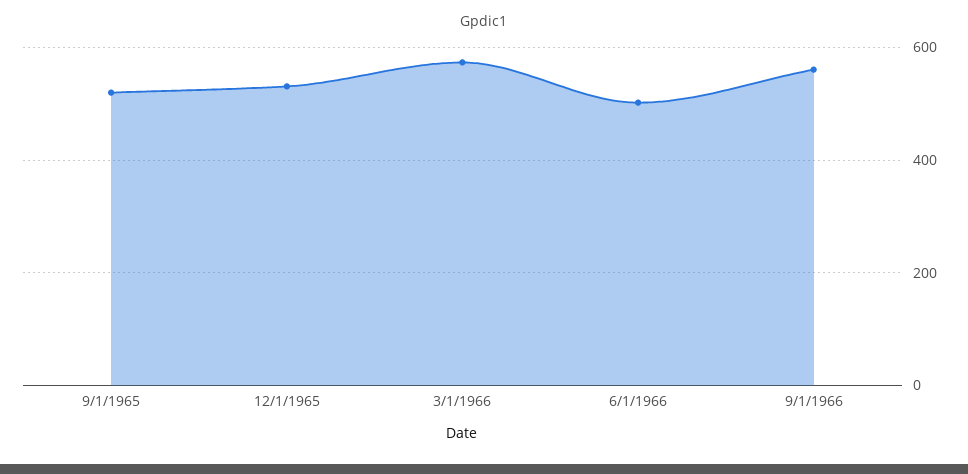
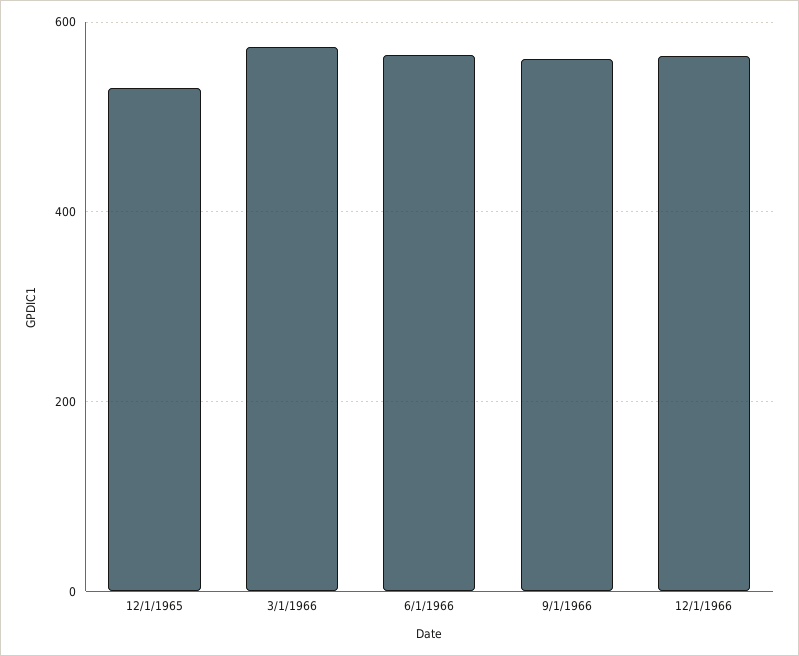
9/1/1965: 520 -> none
6/1/1966: 500 -> 560
12/1/1966: none -> 560

